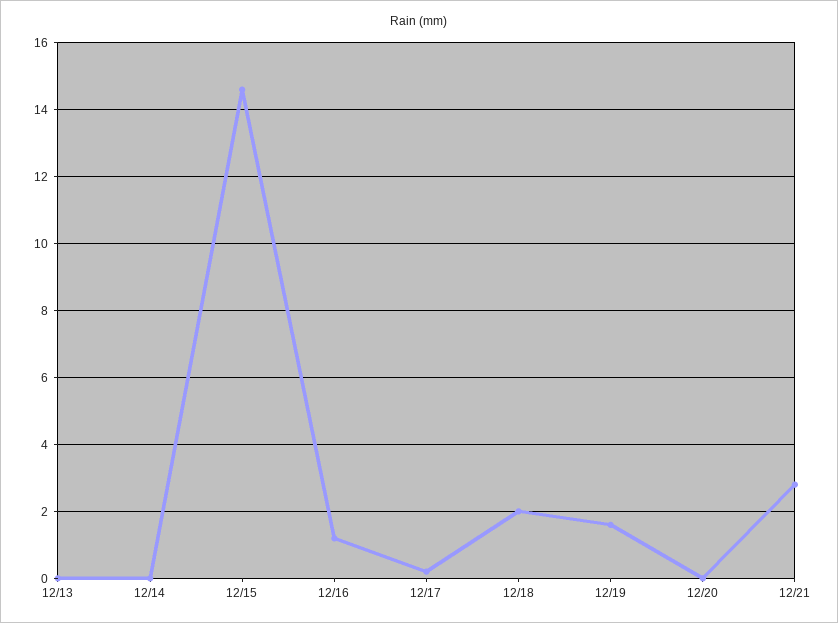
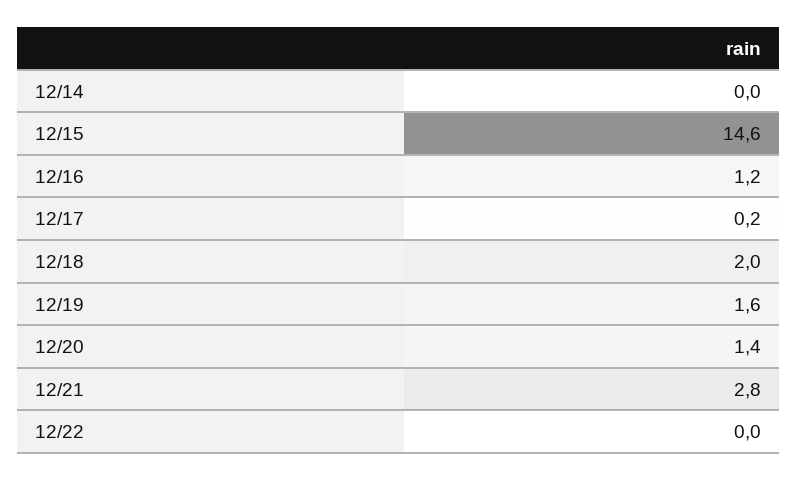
12/13: 0 -> none
12/20: 0 -> 1.4
12/22: none -> 0

